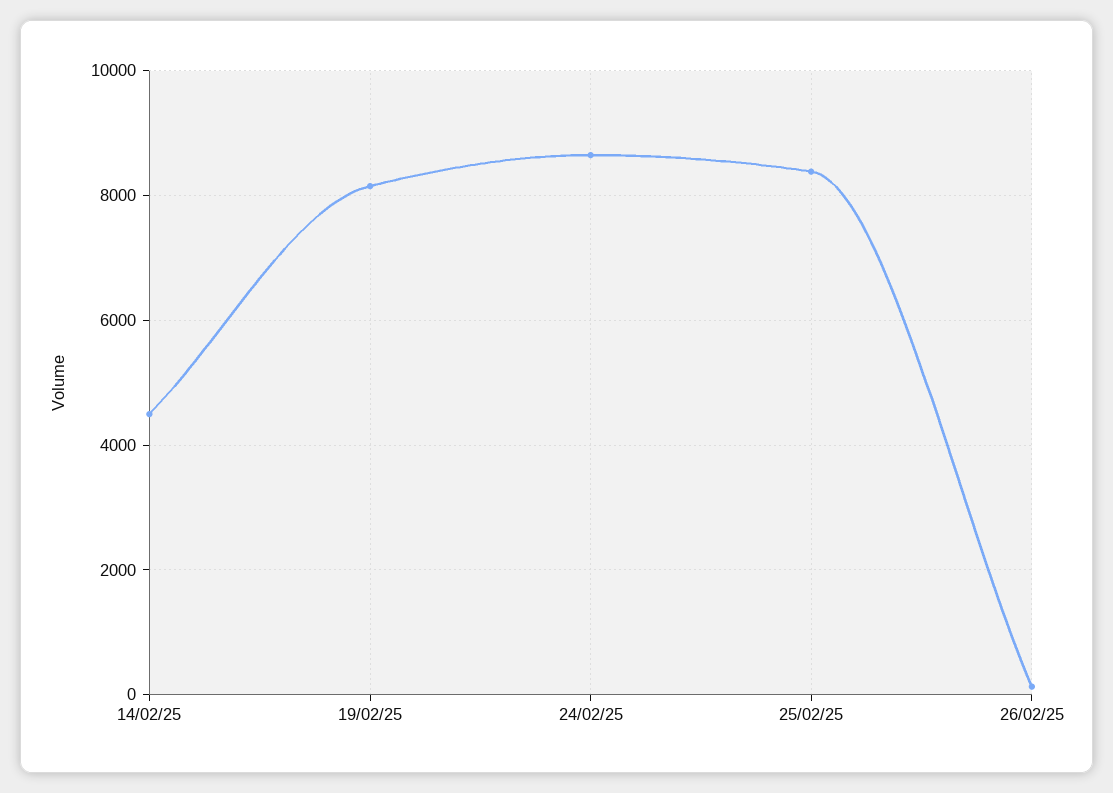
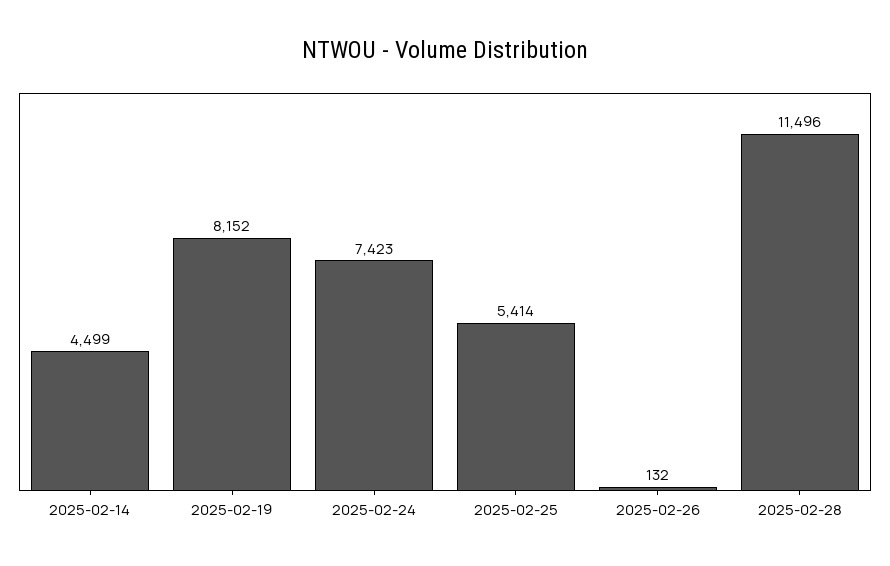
24/02/25: 8600 -> 7423
25/02/25: 8400 -> 5414
2025-02-28: none -> 11496

